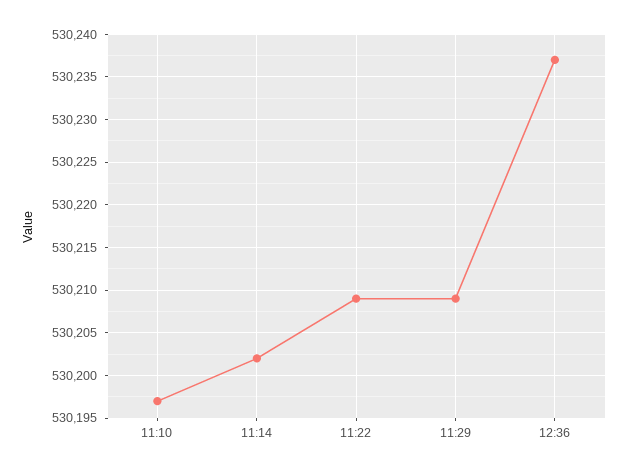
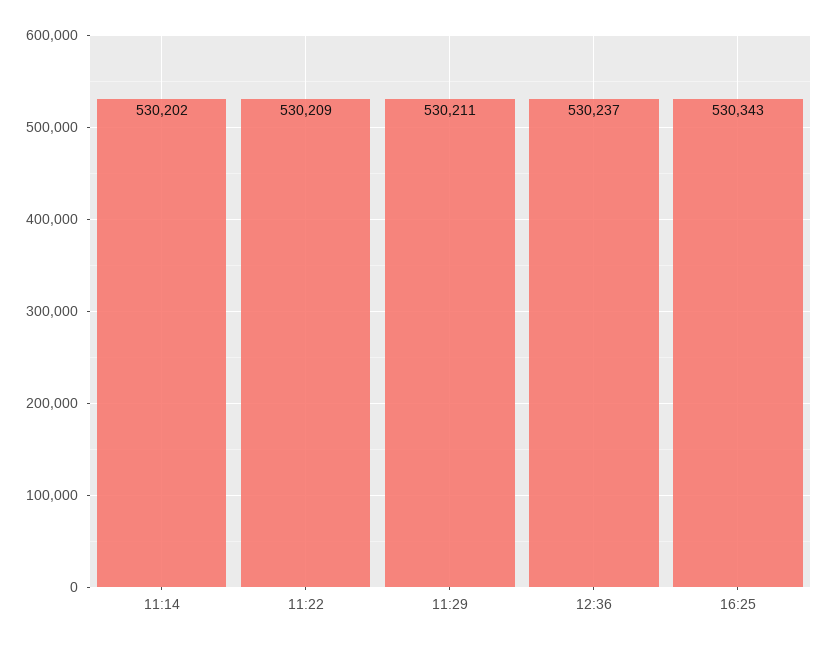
11:10: 530197 -> none
11:29: 530209 -> 530211
16:25: none -> 530343

